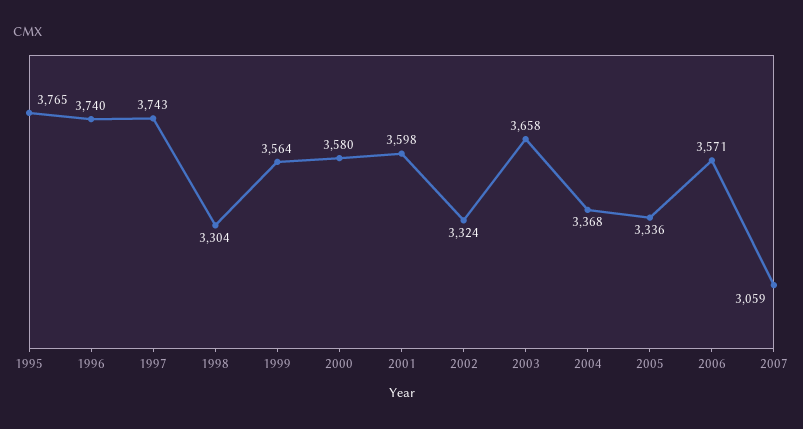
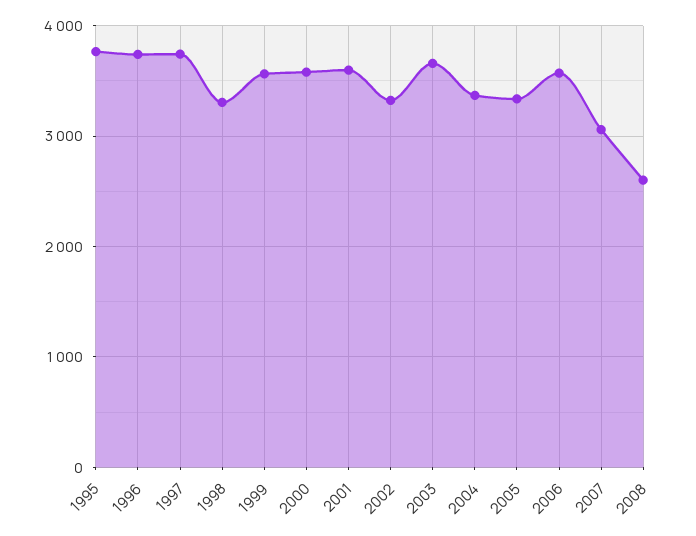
2008: none -> 2600

